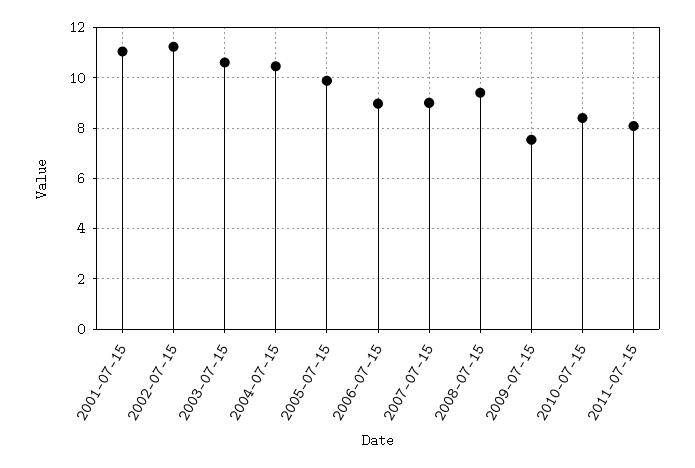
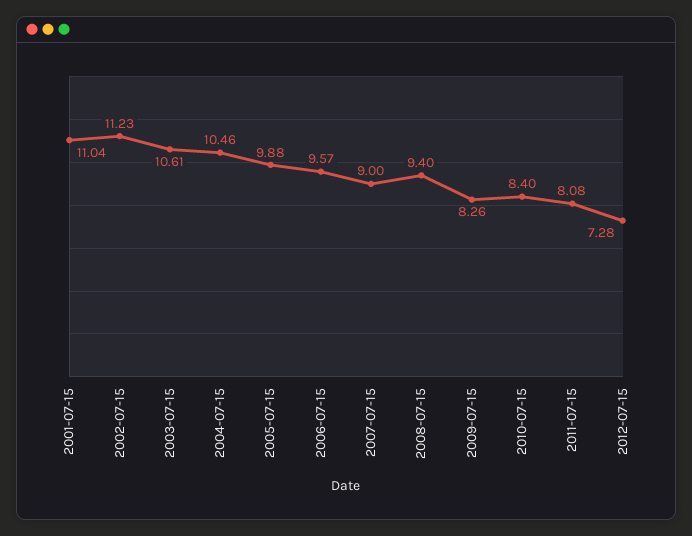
2006-07-15: 9 -> 9.57
2009-07-15: 7.5 -> 8.26
2012-07-15: none -> 7.28

